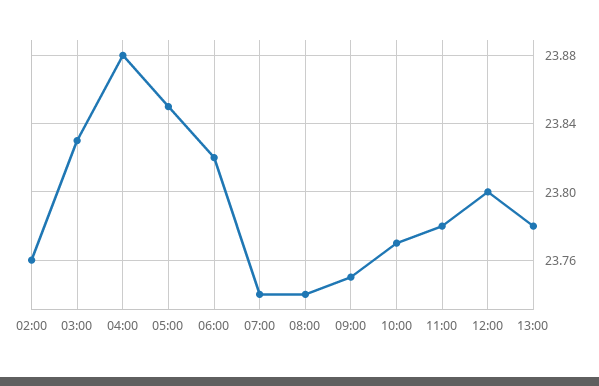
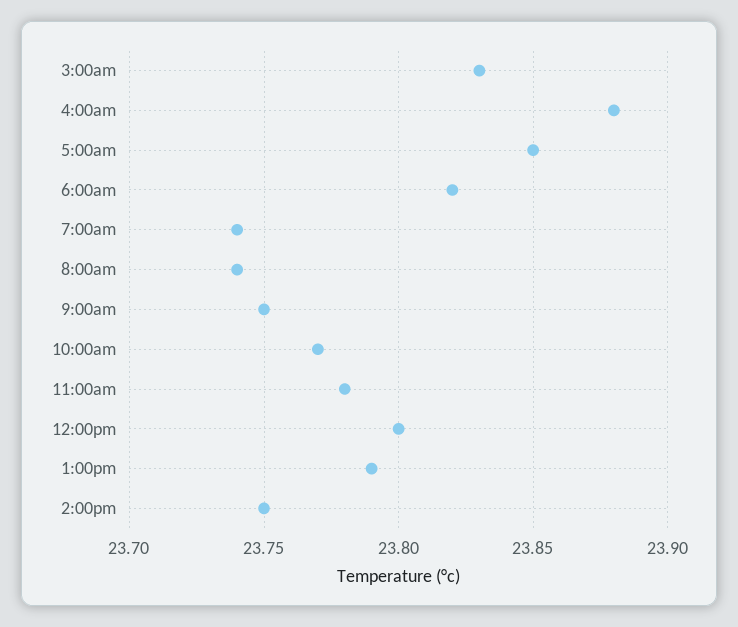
02:00: 23.76 -> none
13:00: 23.78 -> 23.79
2:00pm: none -> 23.75

